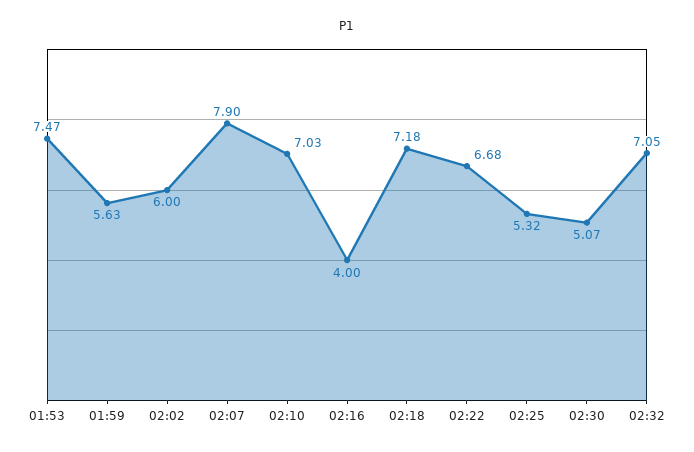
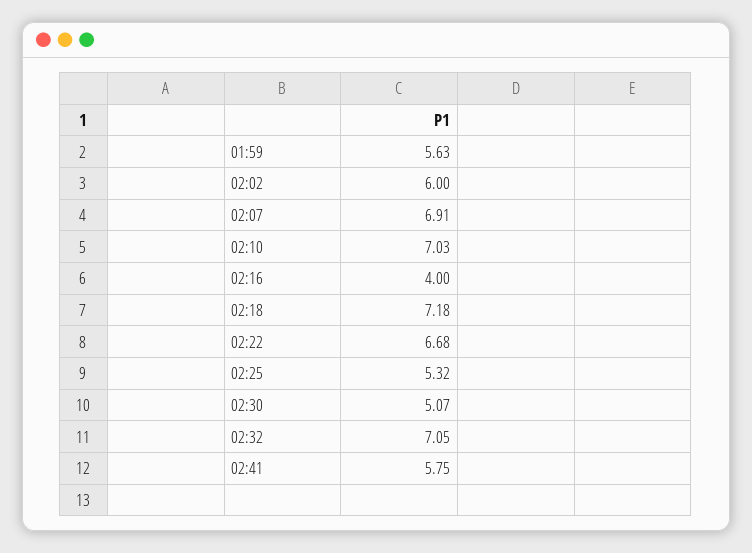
01:53: 7.47 -> none
02:07: 7.9 -> 6.91
02:41: none -> 5.75

